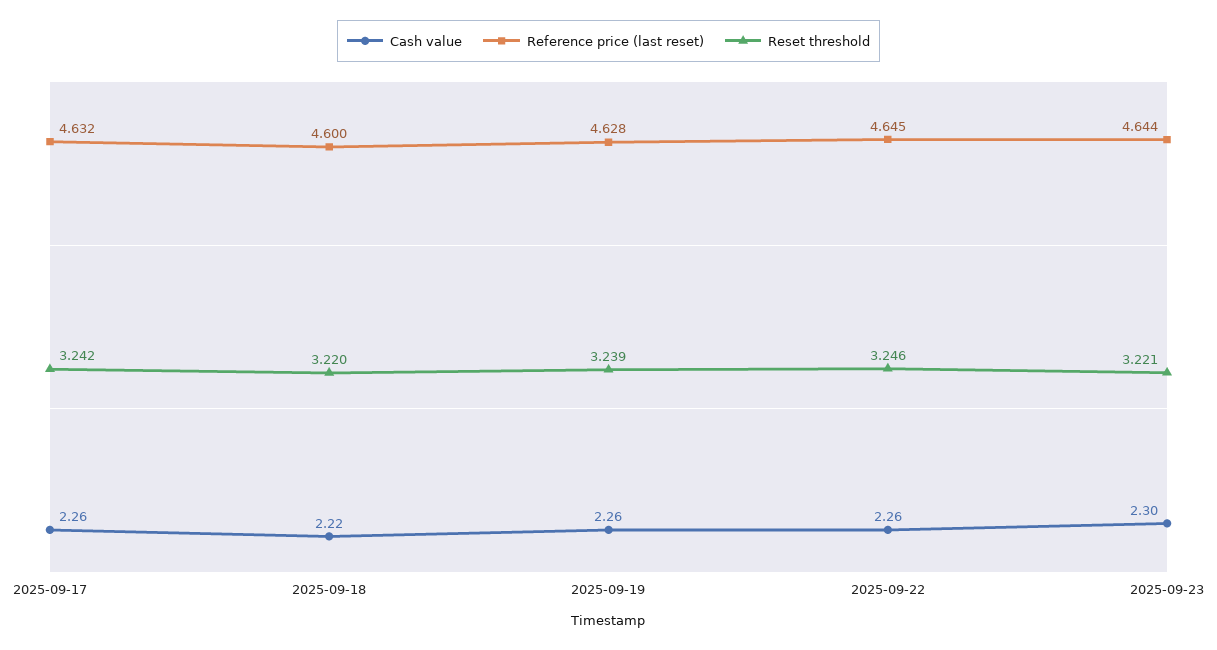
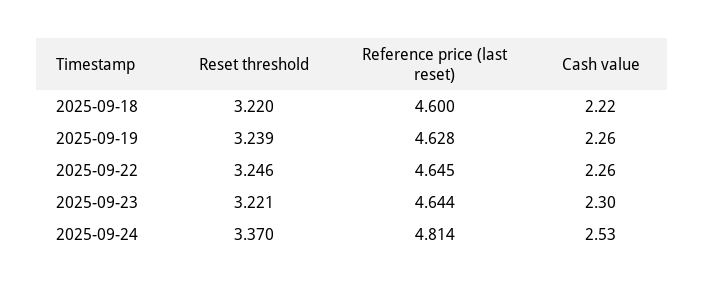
Cash value, 2025-09-17: 2.26 -> none
Reference price (last reset), 2025-09-17: 4.632 -> none
Reset threshold, 2025-09-17: 3.242 -> none
Reset threshold, 2025-09-24: none -> 3.37
Reference price (last reset), 2025-09-24: none -> 4.814
Cash value, 2025-09-24: none -> 2.53

